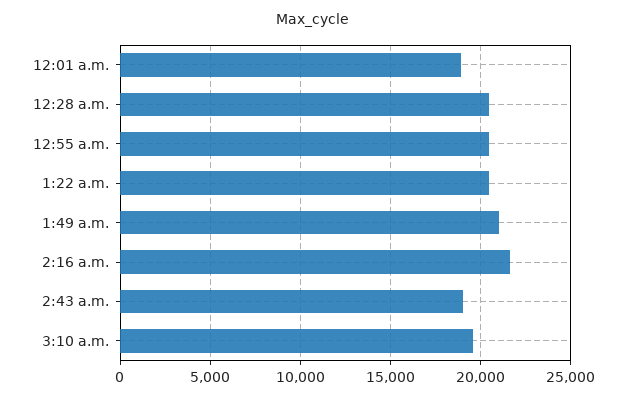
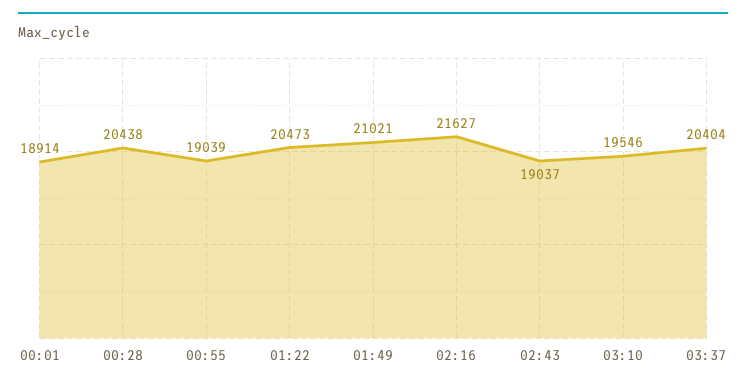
12:55 a.m.: 20500 -> 19039
03:37: none -> 20404

